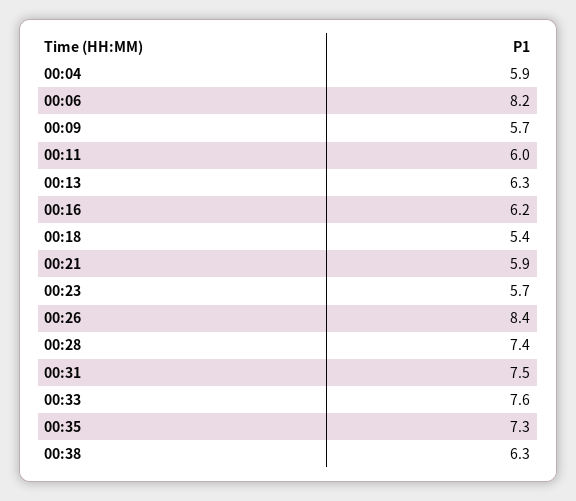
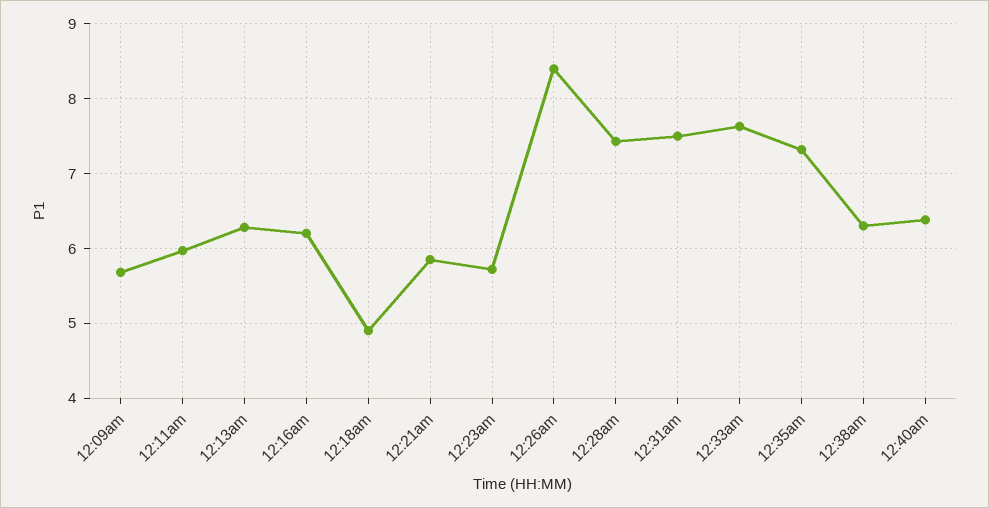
00:04: 5.9 -> none
00:06: 8.2 -> none
00:18: 5.4 -> 4.9
12:40am: none -> 6.4

